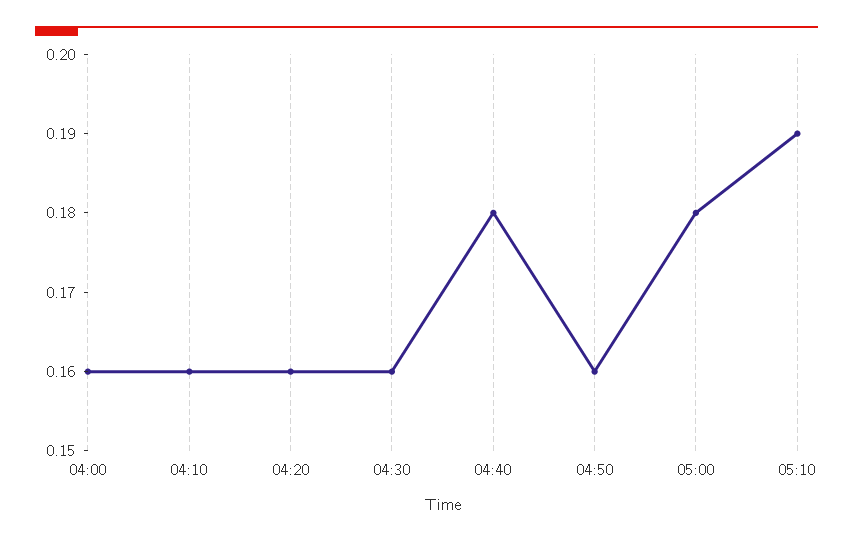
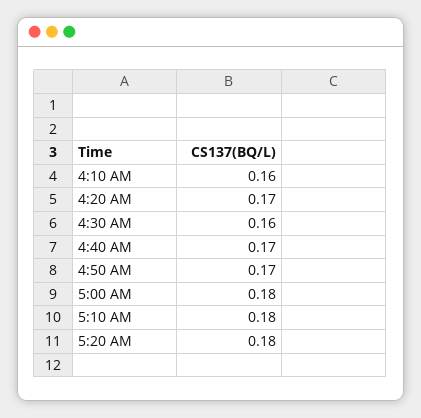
04:00: 0.16 -> none
04:20: 0.16 -> 0.17
04:40: 0.18 -> 0.17
04:50: 0.16 -> 0.17
05:10: 0.19 -> 0.18
5:20 AM: none -> 0.18

